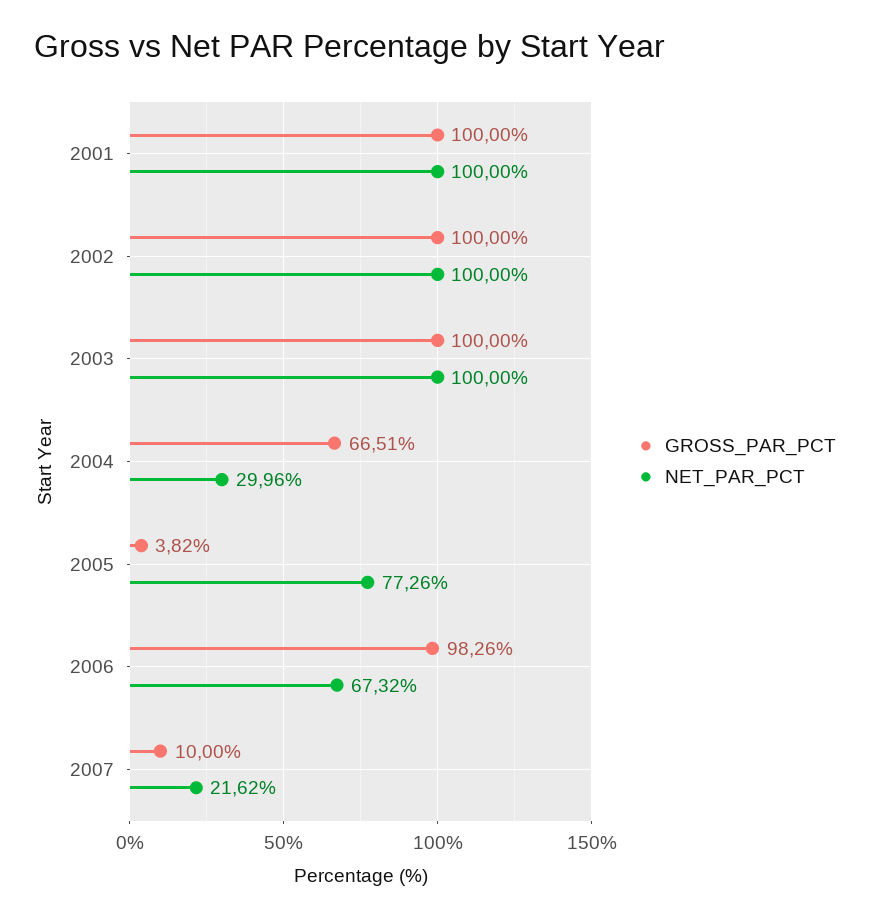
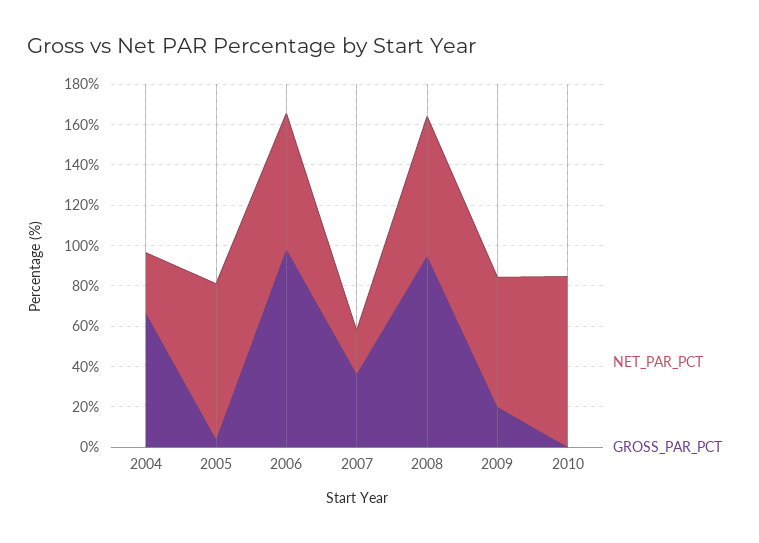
GROSS_PAR_PCT, 2001: 100 -> none
NET_PAR_PCT, 2001: 100 -> none
GROSS_PAR_PCT, 2002: 100 -> none
NET_PAR_PCT, 2002: 100 -> none
GROSS_PAR_PCT, 2003: 100 -> none
NET_PAR_PCT, 2003: 100 -> none
GROSS_PAR_PCT, 2007: 10 -> 35
NET_PAR_PCT, 2008: none -> 70
GROSS_PAR_PCT, 2008: none -> 95
NET_PAR_PCT, 2009: none -> 65
GROSS_PAR_PCT, 2009: none -> 20
NET_PAR_PCT, 2010: none -> 85
GROSS_PAR_PCT, 2010: none -> 0

